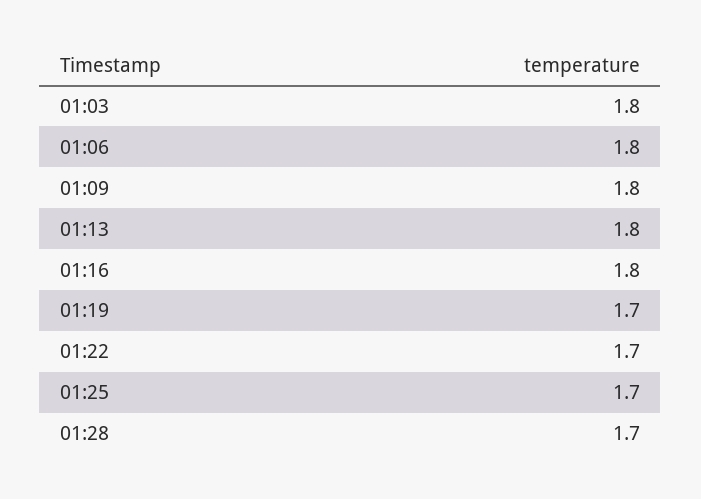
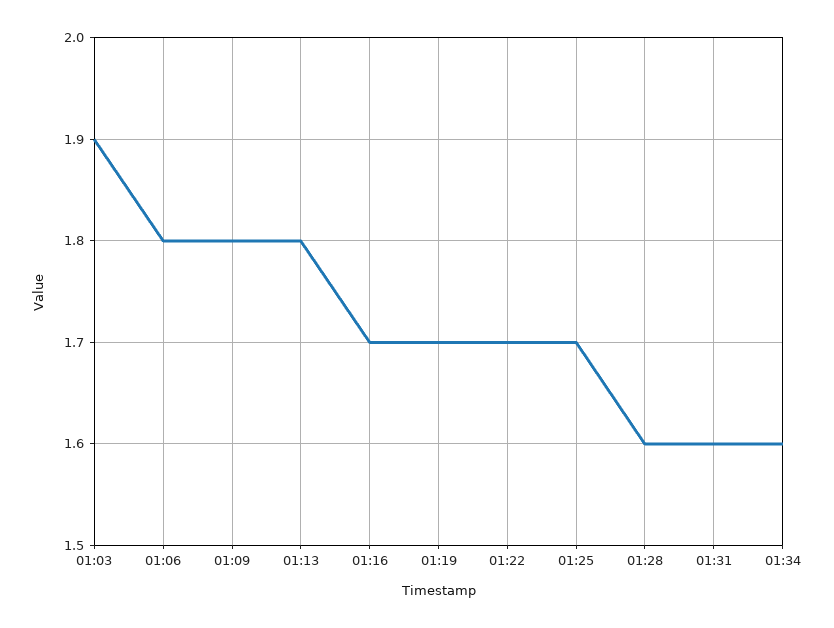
01:03: 1.8 -> 1.9
01:16: 1.8 -> 1.7
01:28: 1.7 -> 1.6
01:31: none -> 1.6
01:34: none -> 1.6

